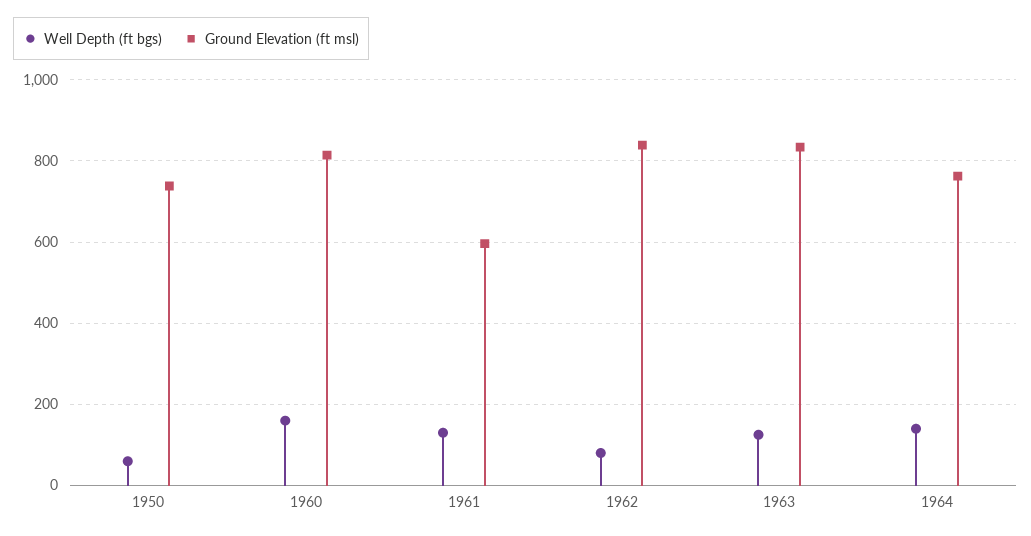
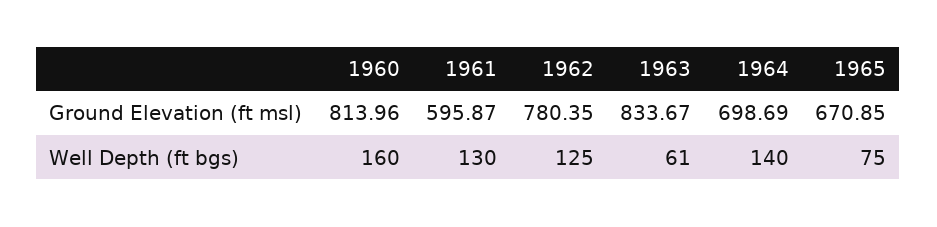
Well Depth (ft bgs), 1950: 60 -> none
Ground Elevation (ft msl), 1950: 740 -> none
Well Depth (ft bgs), 1962: 80 -> 125
Ground Elevation (ft msl), 1962: 840 -> 780.35
Well Depth (ft bgs), 1963: 120 -> 61
Ground Elevation (ft msl), 1964: 760 -> 698.69
Ground Elevation (ft msl), 1965: none -> 670.85
Well Depth (ft bgs), 1965: none -> 75

